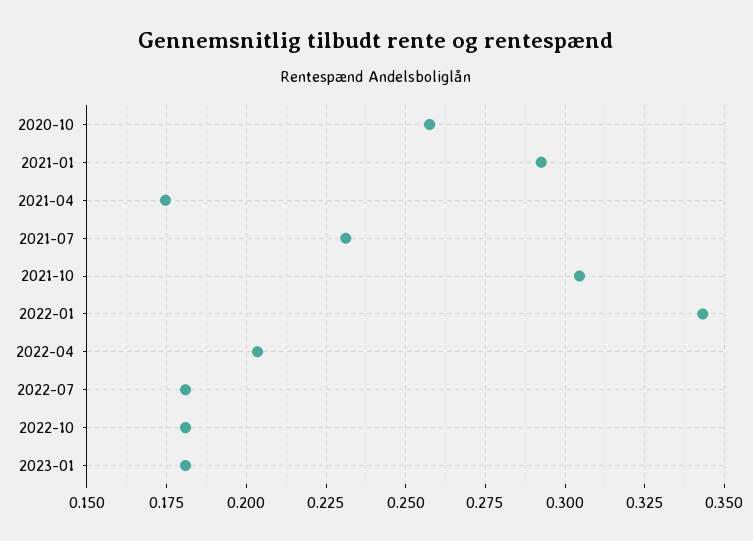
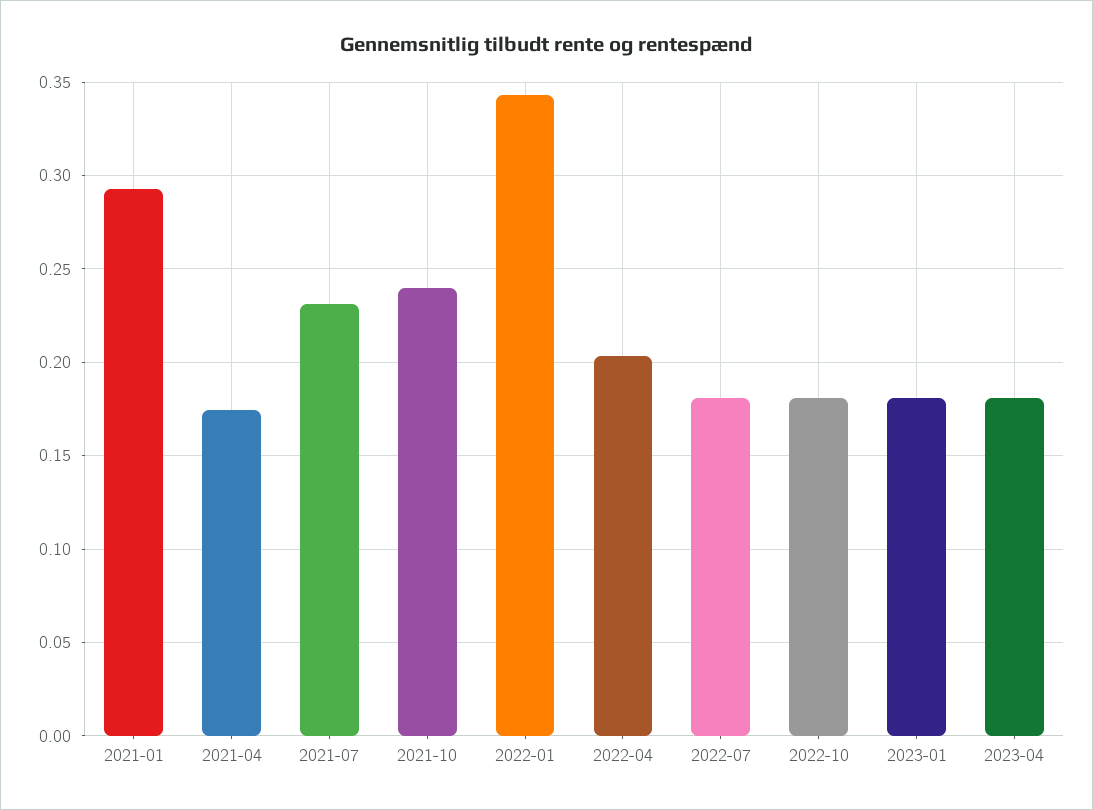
2020-10: 0.2575 -> none
2021-10: 0.305 -> 0.24
2023-04: none -> 0.18

